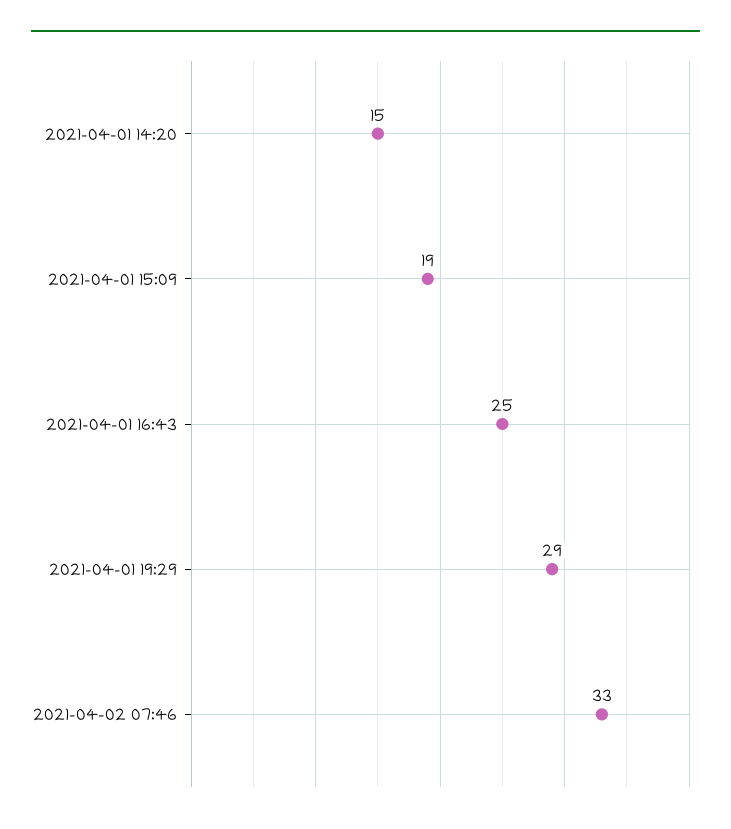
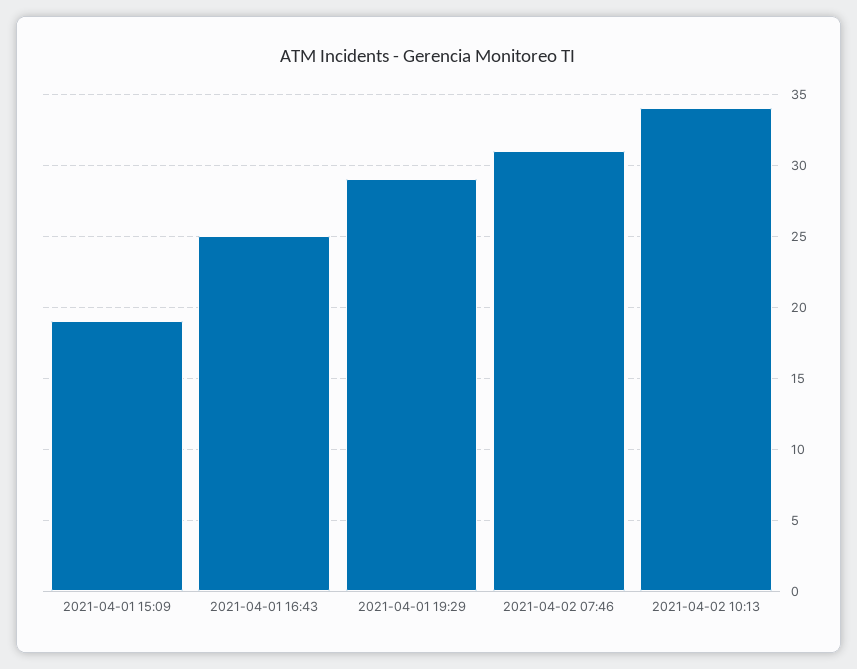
2021-04-01 14:20: 15 -> none
2021-04-02 07:46: 33 -> 31
2021-04-02 10:13: none -> 34

